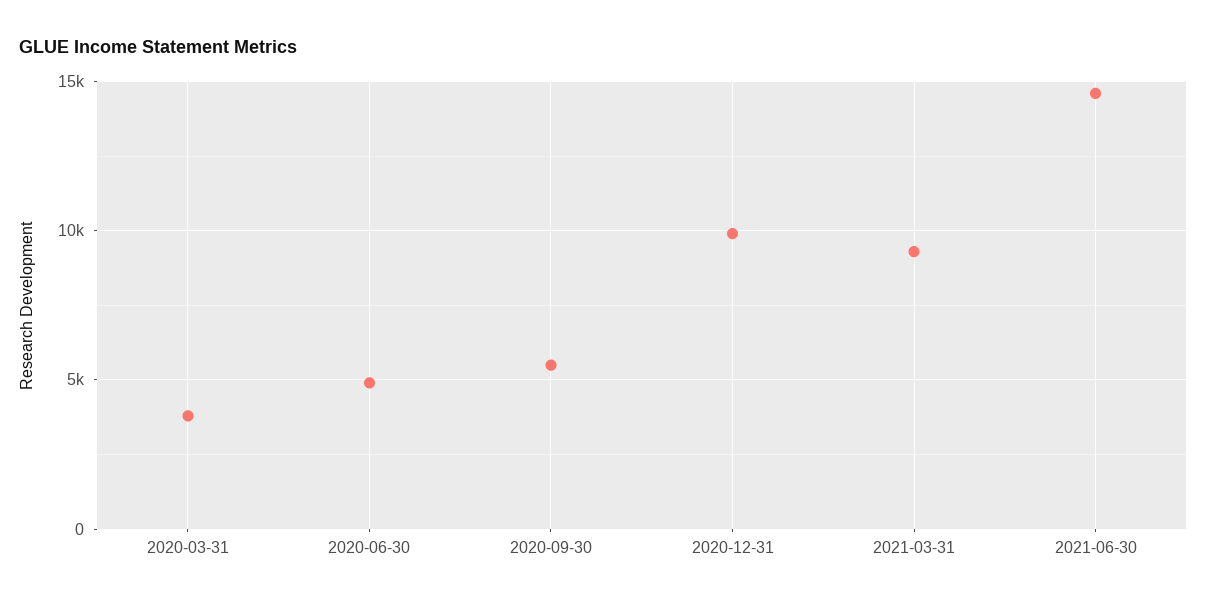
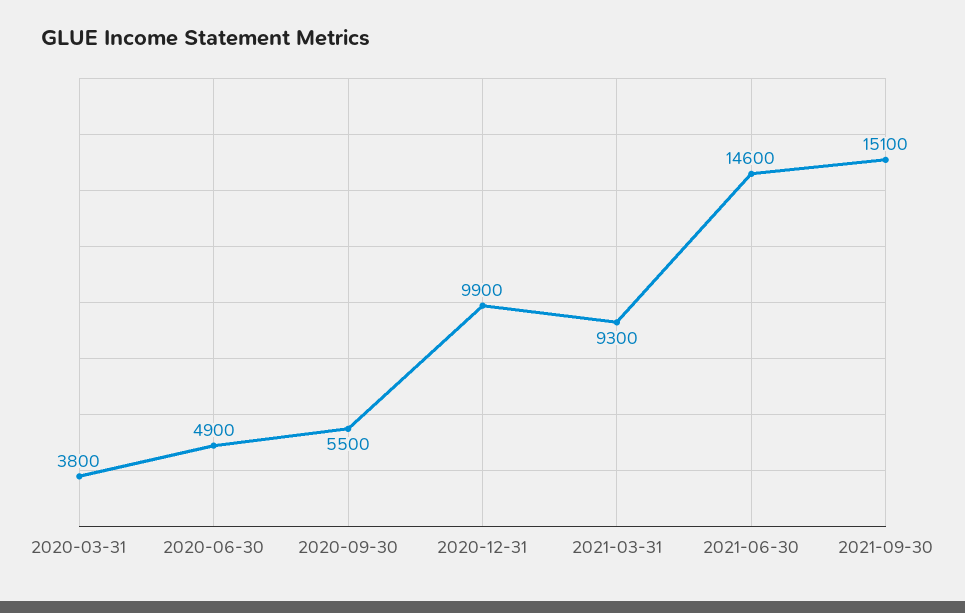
2021-09-30: none -> 15100

